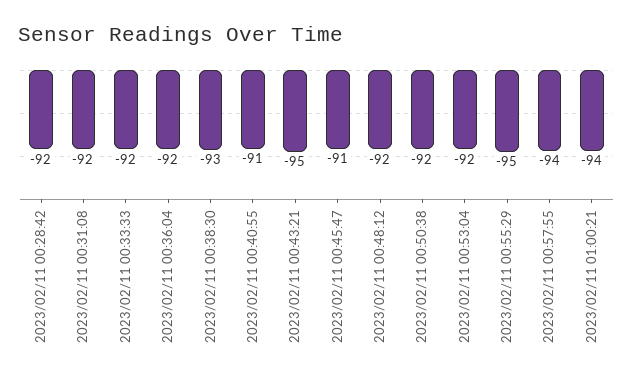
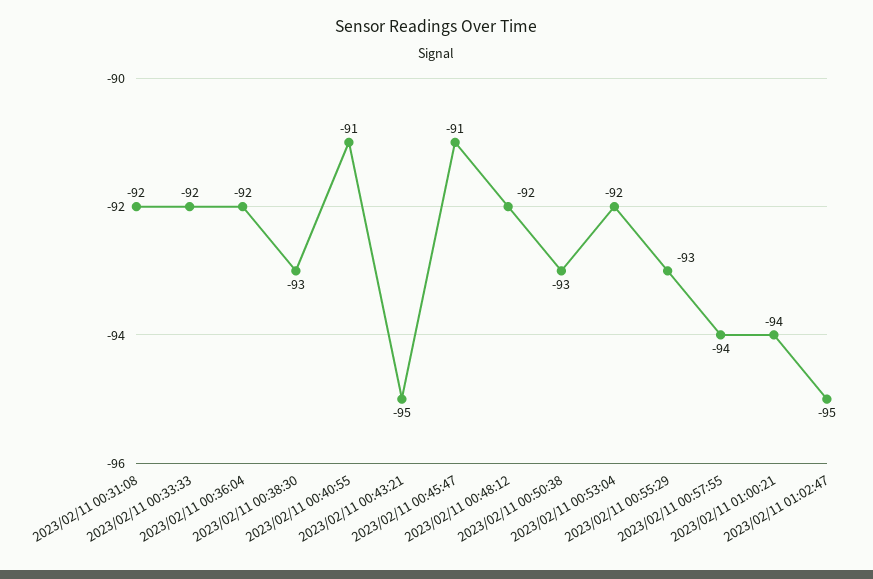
2023/02/11 00:28:42: -92 -> none
2023/02/11 00:50:38: -92 -> -93
2023/02/11 00:55:29: -95 -> -93
2023/02/11 01:02:47: none -> -95

